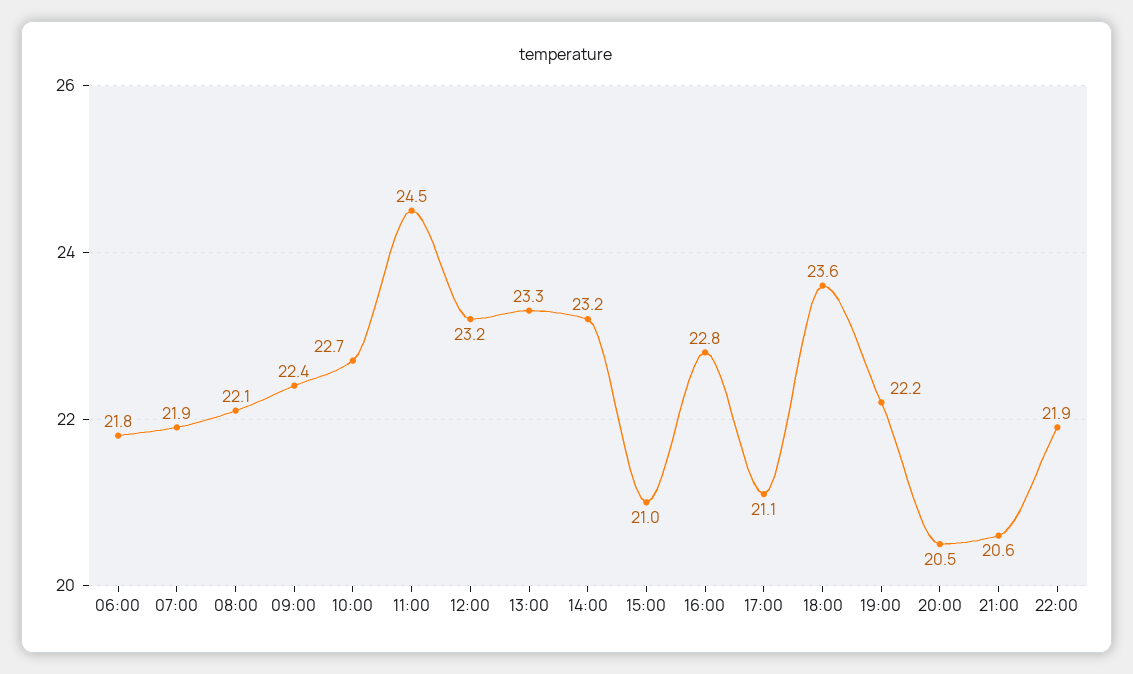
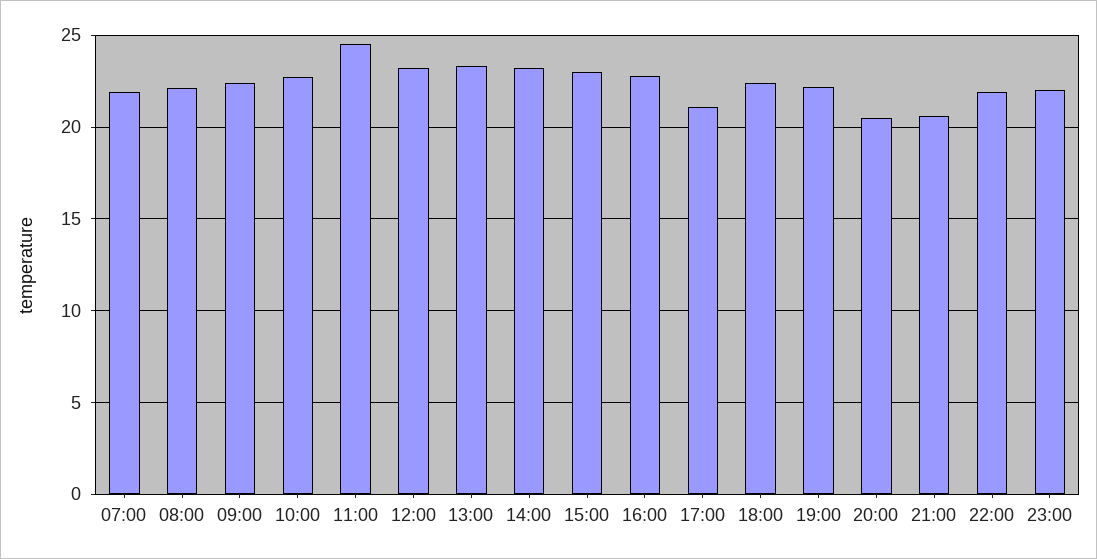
06:00: 21.8 -> none
15:00: 21 -> 23
18:00: 23.6 -> 22.5
23:00: none -> 22

